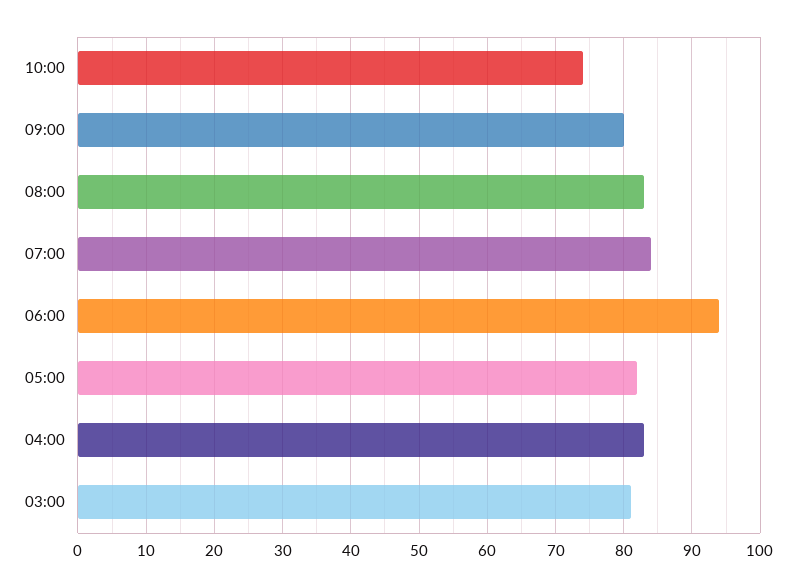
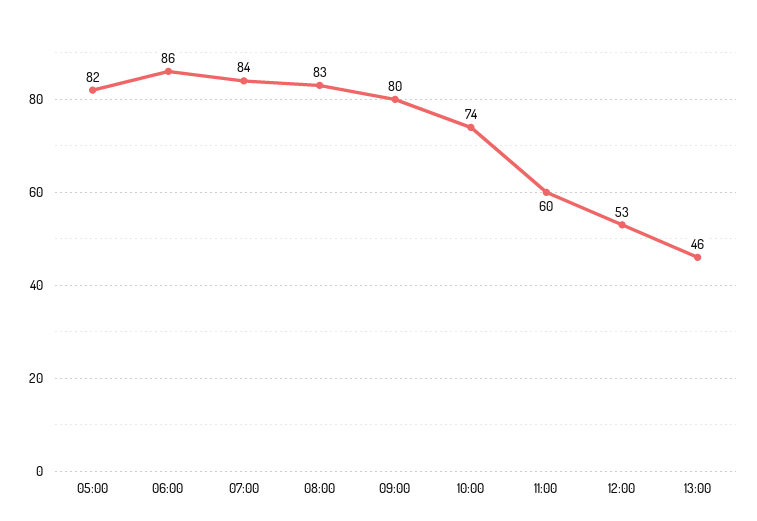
06:00: 94 -> 86
04:00: 83 -> none
03:00: 81 -> none
11:00: none -> 60
12:00: none -> 53
13:00: none -> 46

